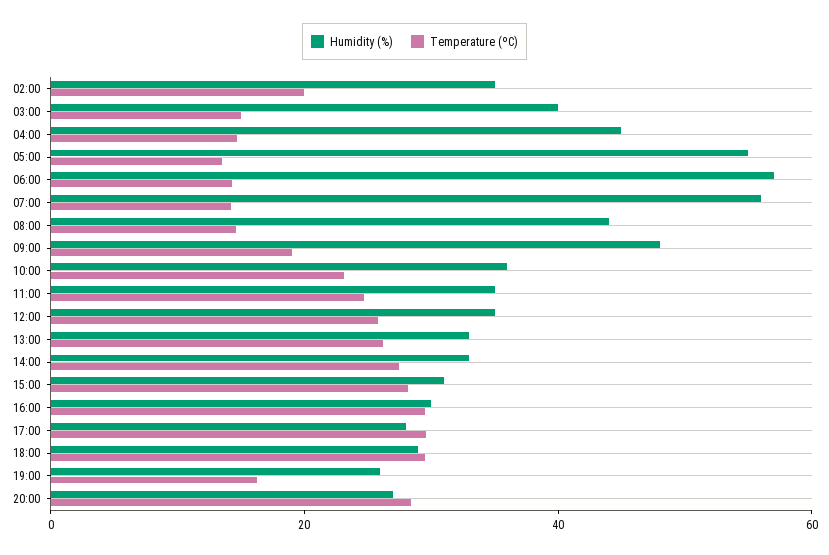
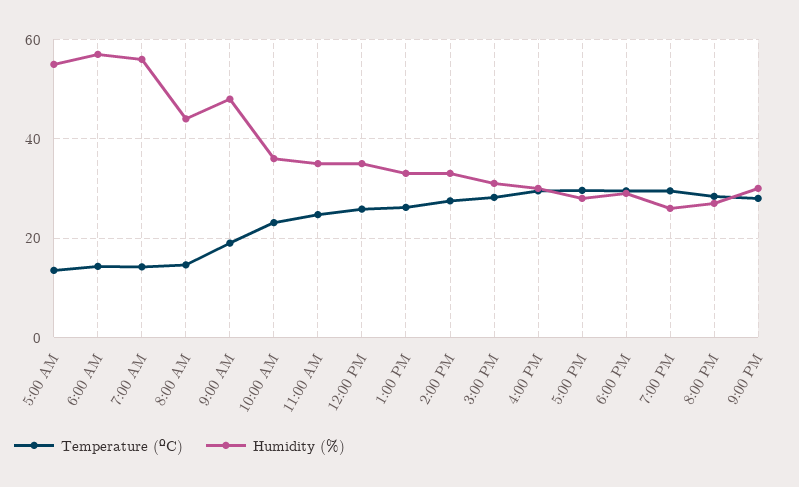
Humidity (%), 02:00: 35 -> none
Temperature (ºC), 02:00: 20 -> none
Humidity (%), 03:00: 40 -> none
Temperature (ºC), 03:00: 15 -> none
Humidity (%), 04:00: 45 -> none
Temperature (ºC), 04:00: 15 -> none
Temperature (ºC), 19:00: 15 -> 30
Temperature (ºC), 9:00 PM: none -> 28
Humidity (%), 9:00 PM: none -> 30

